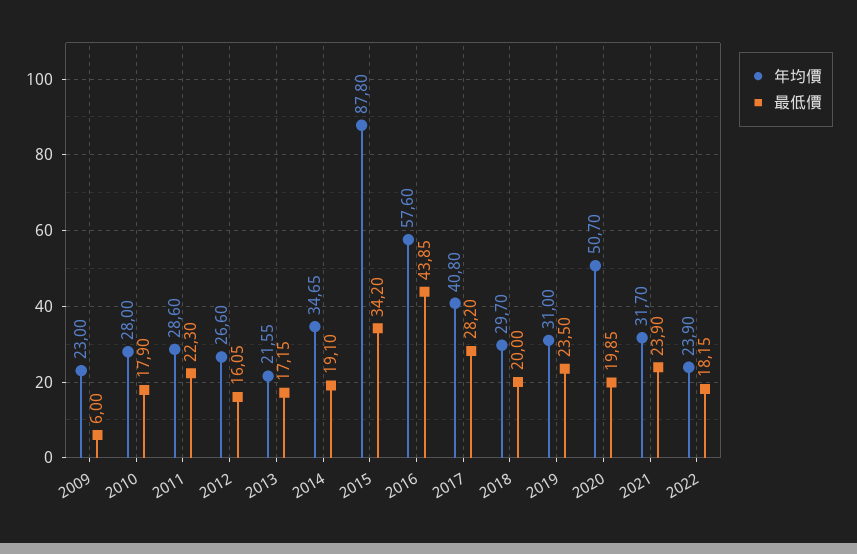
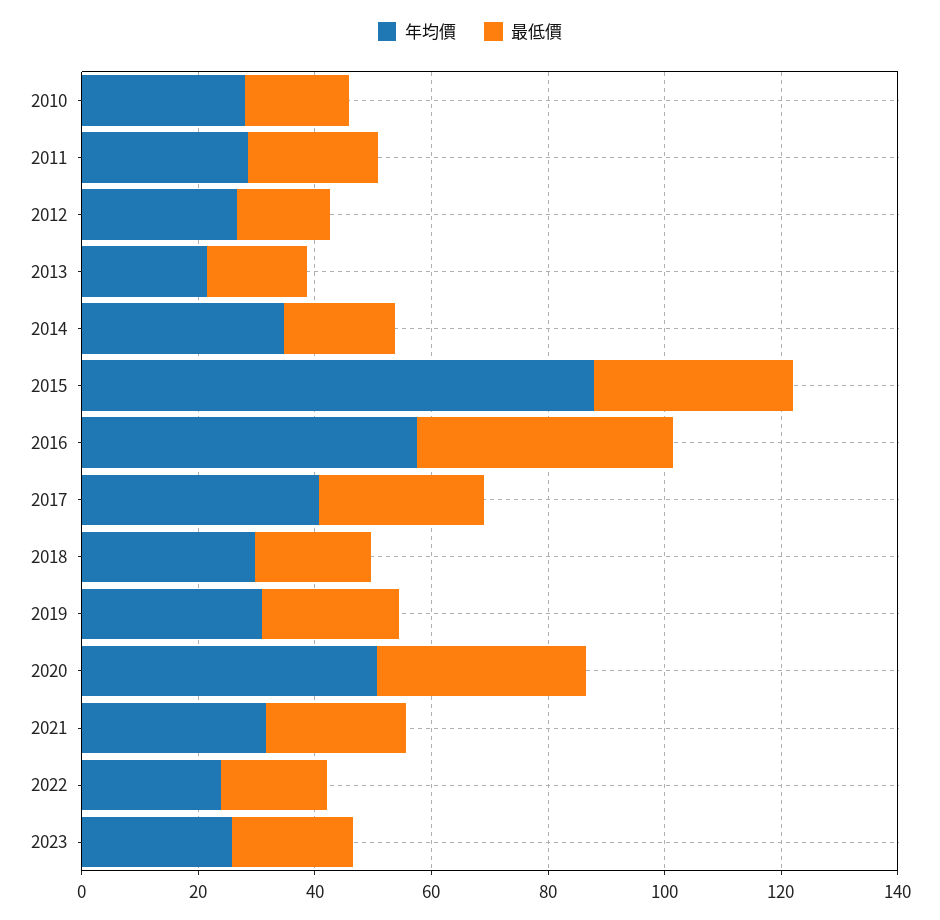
年均價, 2009: 23 -> none
最低價, 2009: 6 -> none
最低價, 2020: 19.85 -> 35
年均價, 2023: none -> 25
最低價, 2023: none -> 20

